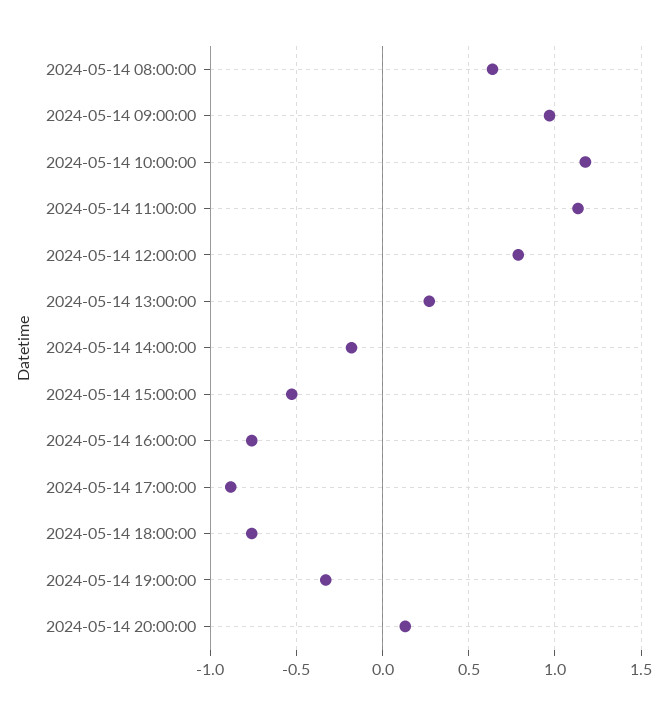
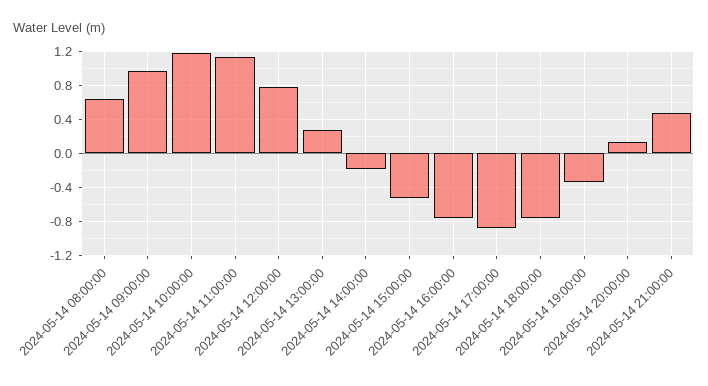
2024-05-14 21:00:00: none -> 0.5

